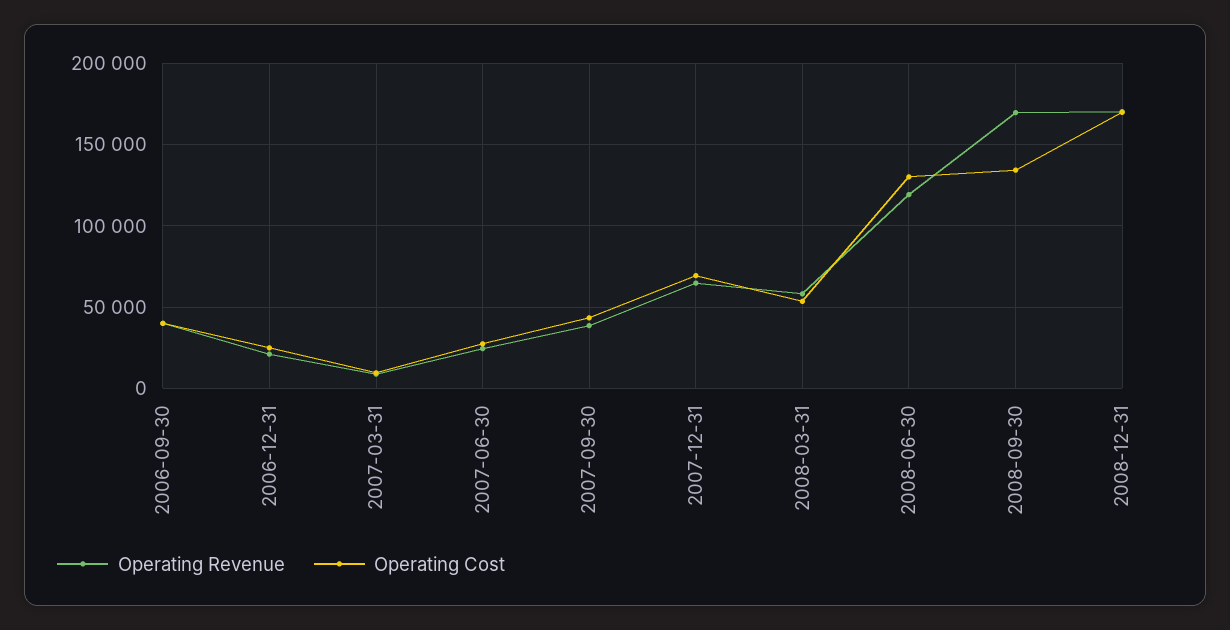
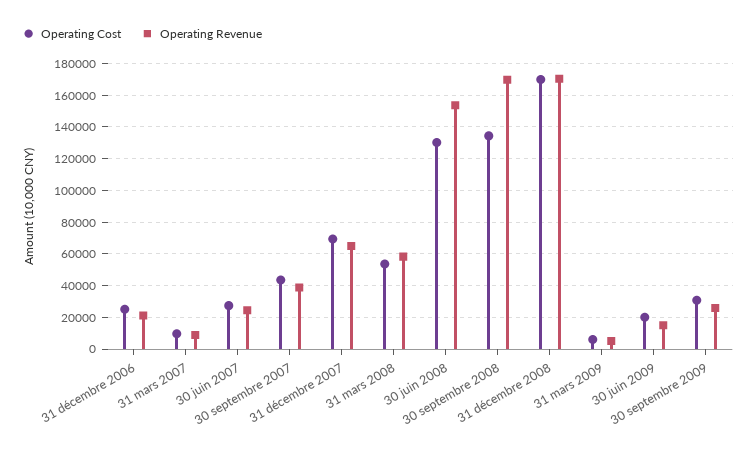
Operating Revenue, 2006-09-30: 40000 -> none
Operating Cost, 2006-09-30: 40000 -> none
Operating Revenue, 2008-06-30: 120000 -> 155000
Operating Cost, 31 mars 2009: none -> 5000
Operating Revenue, 31 mars 2009: none -> 5000
Operating Cost, 30 juin 2009: none -> 20000
Operating Revenue, 30 juin 2009: none -> 15000
Operating Cost, 30 septembre 2009: none -> 30000
Operating Revenue, 30 septembre 2009: none -> 25000

